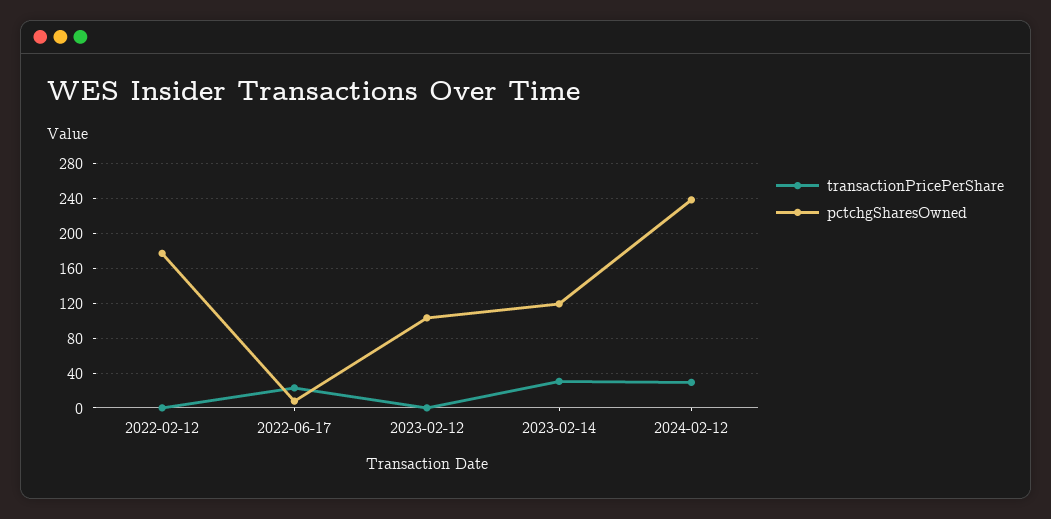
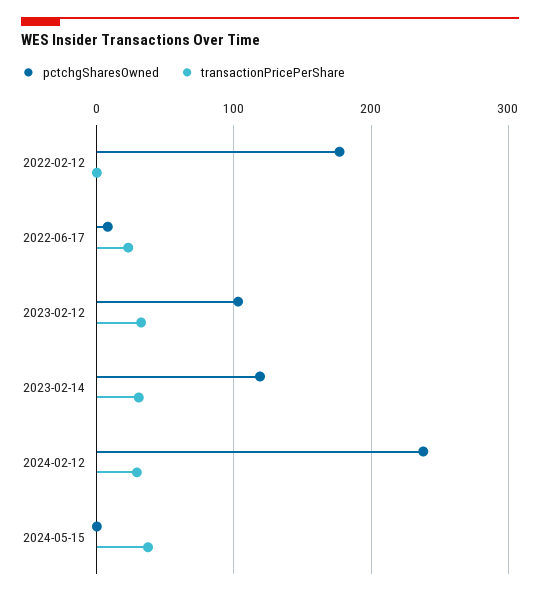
transactionPricePerShare, 2023-02-12: 0 -> 30
pctchgSharesOwned, 2024-05-15: none -> 0
transactionPricePerShare, 2024-05-15: none -> 40

